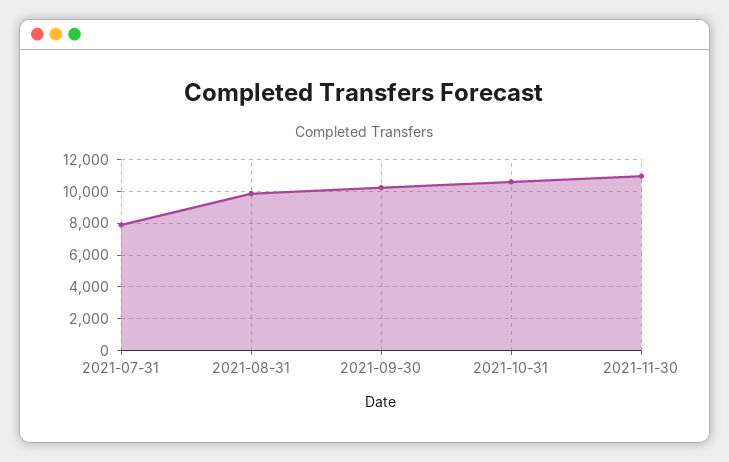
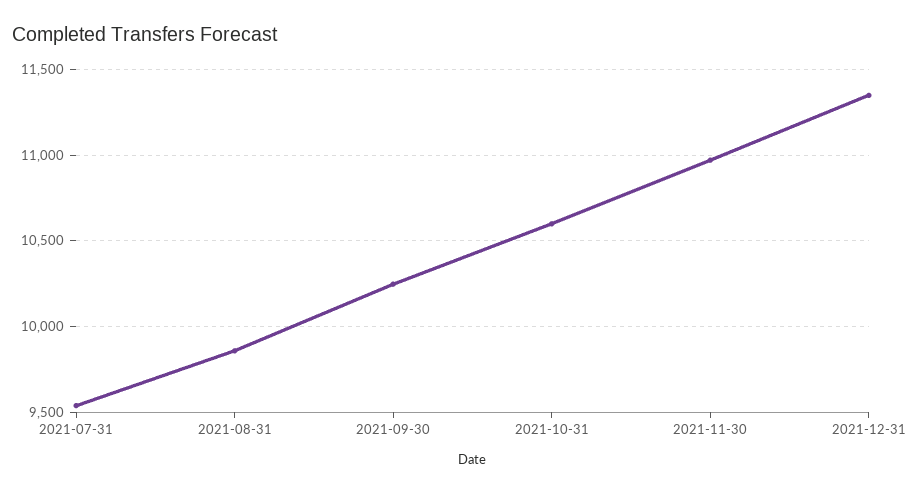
2021-07-31: 8000 -> 9550
2021-12-31: none -> 11350

